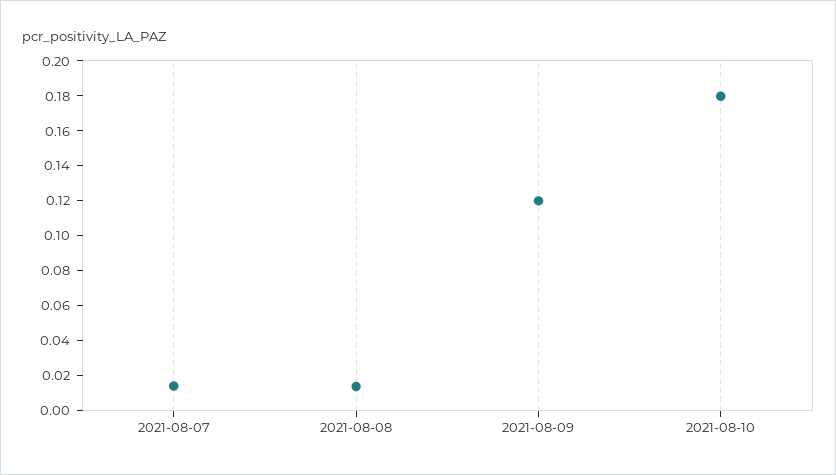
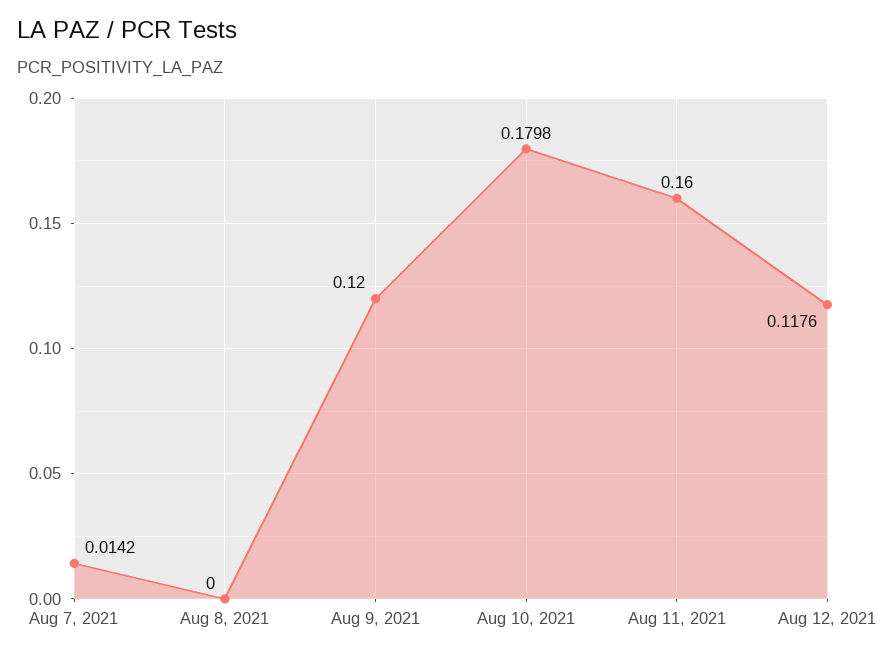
2021-08-08: 0.015 -> 0
Aug 11, 2021: none -> 0.16
Aug 12, 2021: none -> 0.1176

